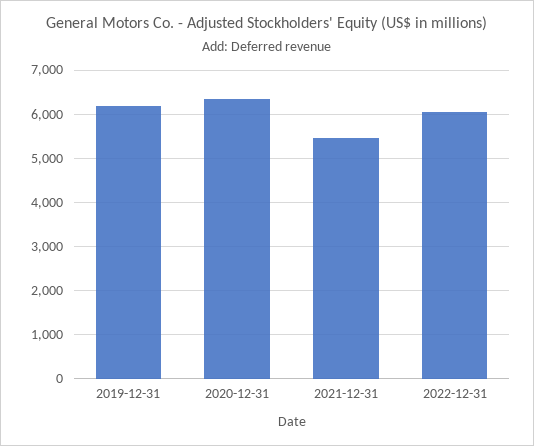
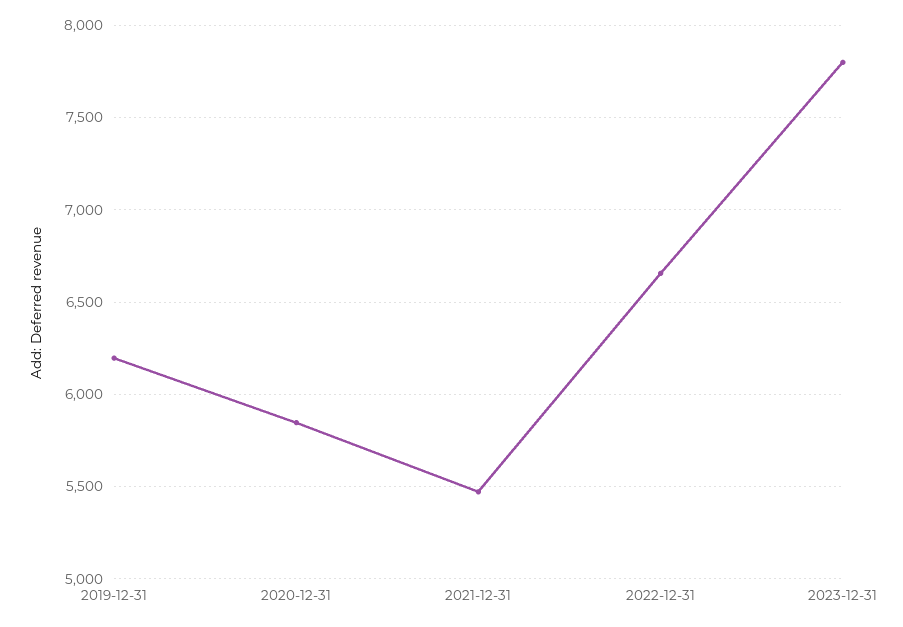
2020-12-31: 6400 -> 5850
2022-12-31: 6000 -> 6650
2023-12-31: none -> 7800

